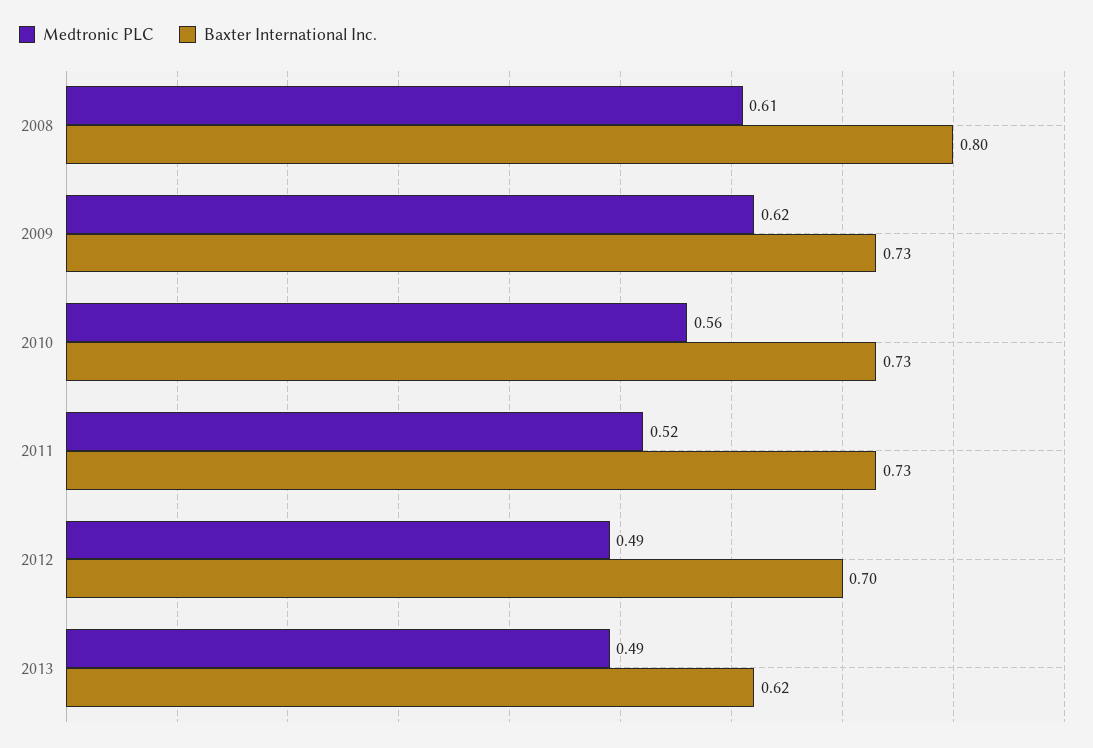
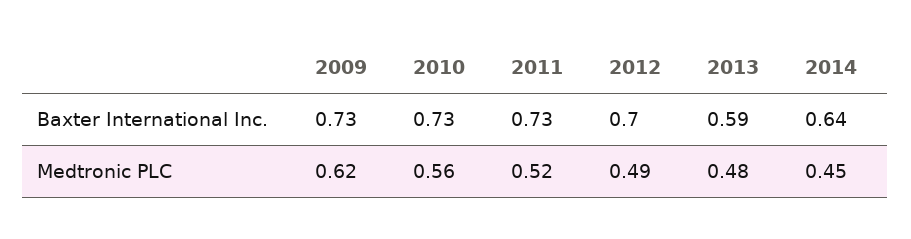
Medtronic PLC, 2008: 0.61 -> none
Baxter International Inc., 2008: 0.8 -> none
Medtronic PLC, 2013: 0.49 -> 0.48
Baxter International Inc., 2013: 0.62 -> 0.59
Baxter International Inc., 2014: none -> 0.64
Medtronic PLC, 2014: none -> 0.45

